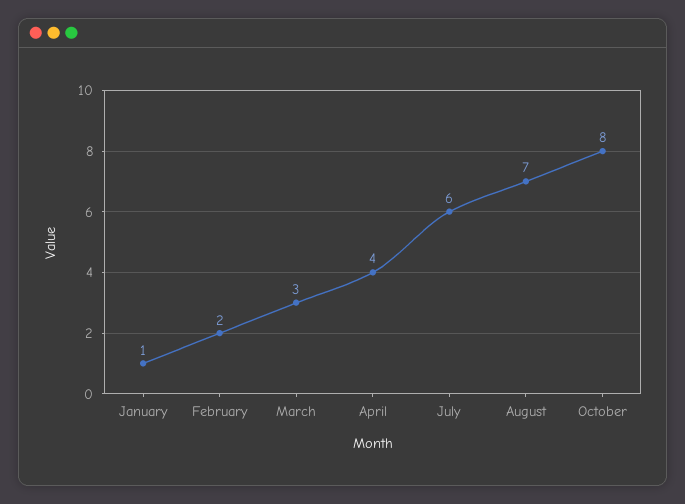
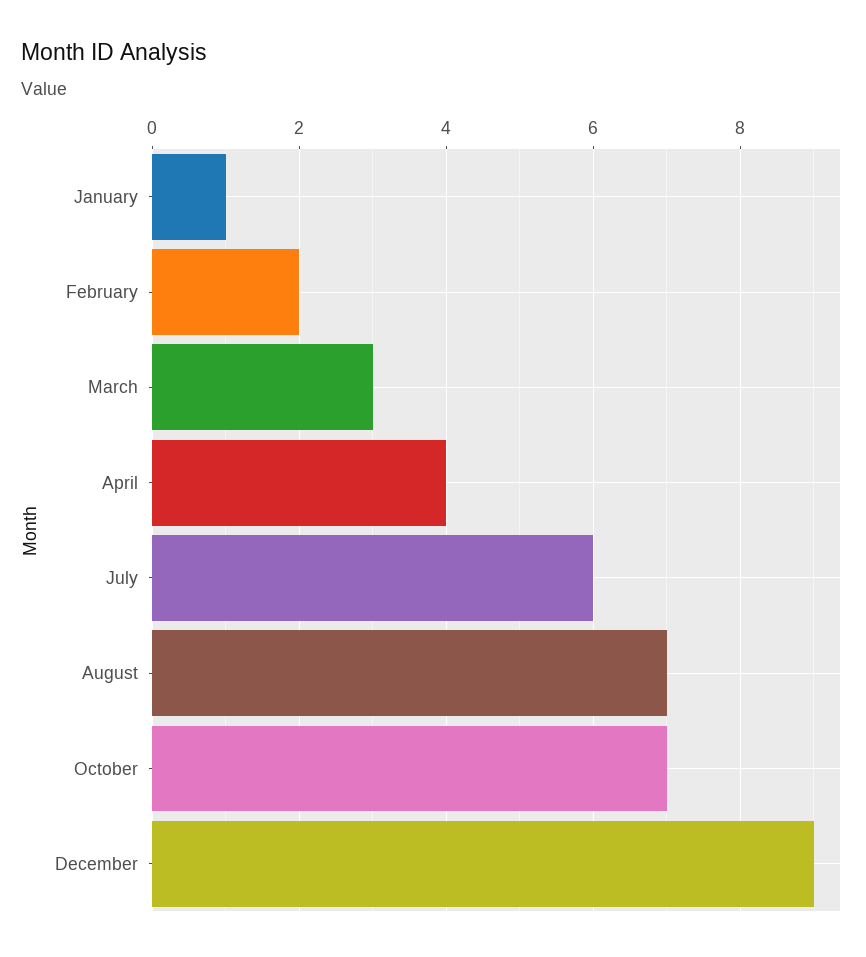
October: 8 -> 7
December: none -> 9

